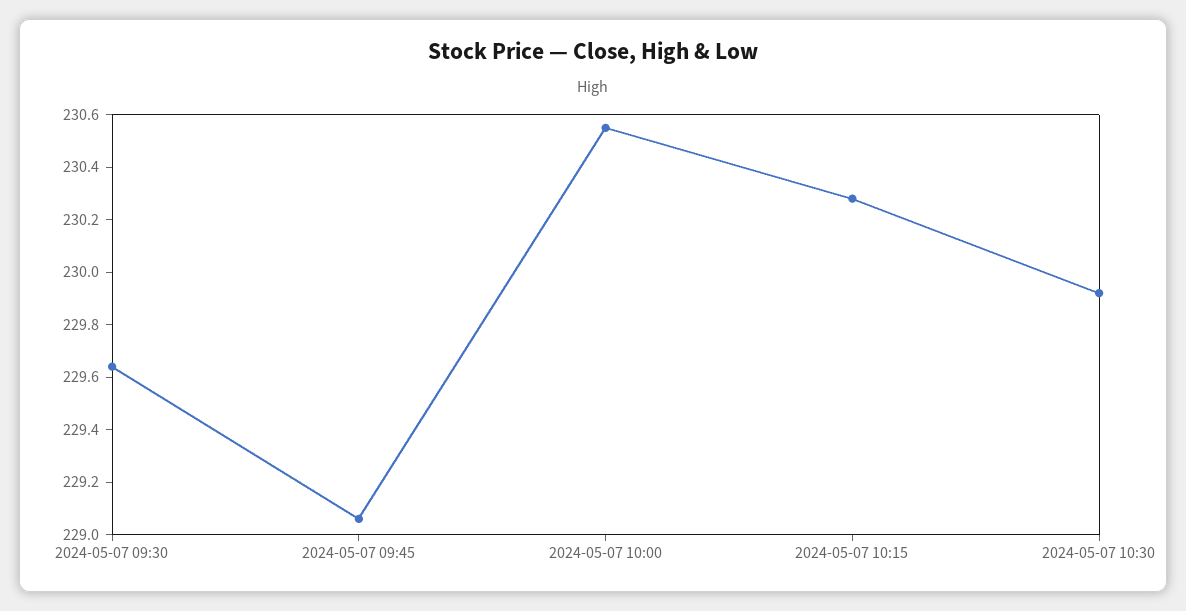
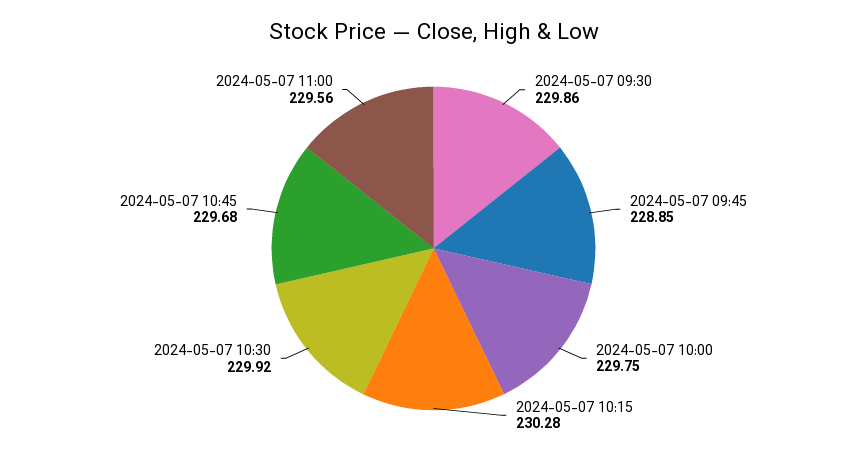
2024-05-07 09:30: 229.65 -> 229.86
2024-05-07 09:45: 229.05 -> 228.85
2024-05-07 10:00: 230.55 -> 229.75
2024-05-07 10:45: none -> 229.68
2024-05-07 11:00: none -> 229.56

